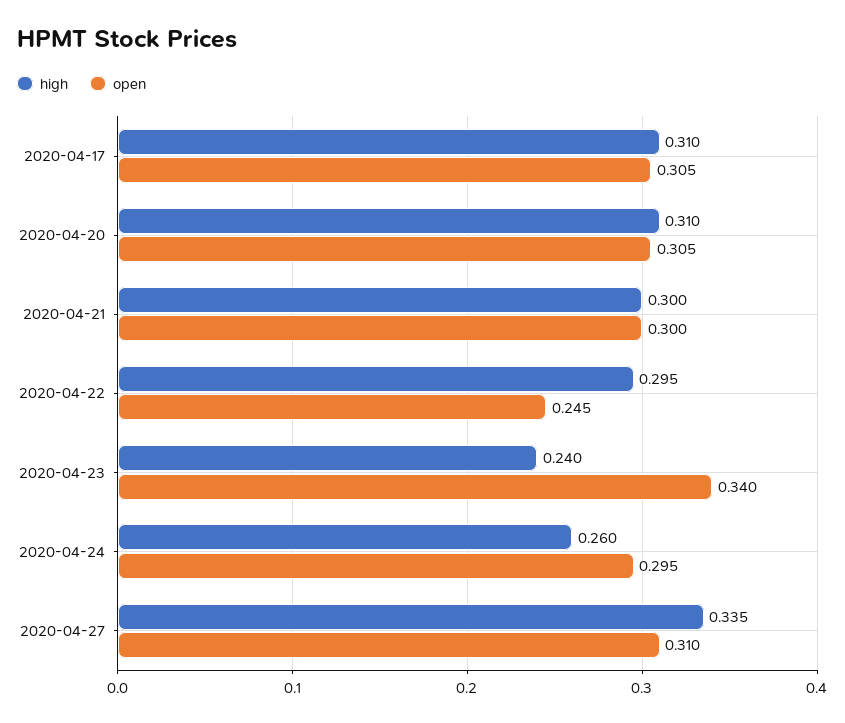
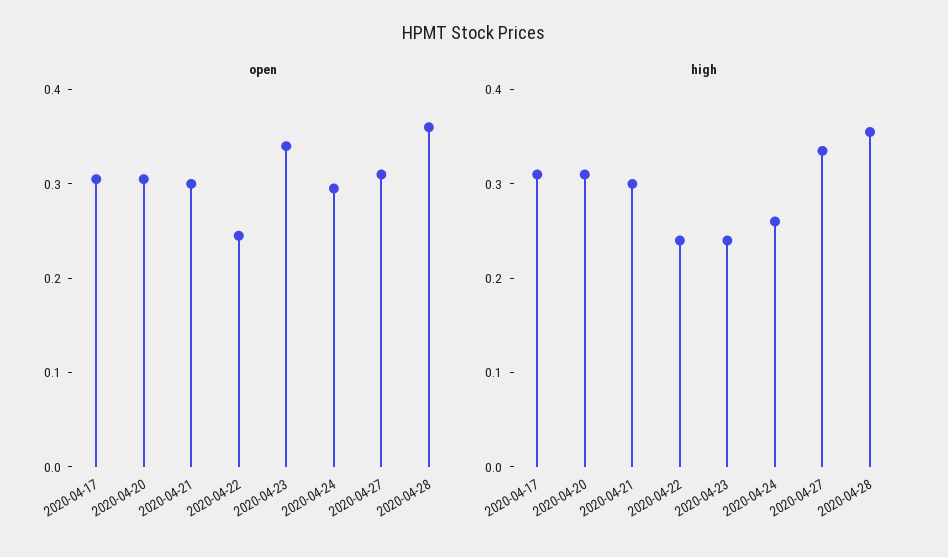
high, 2020-04-22: 0.295 -> 0.24
open, 2020-04-28: none -> 0.36
high, 2020-04-28: none -> 0.36

